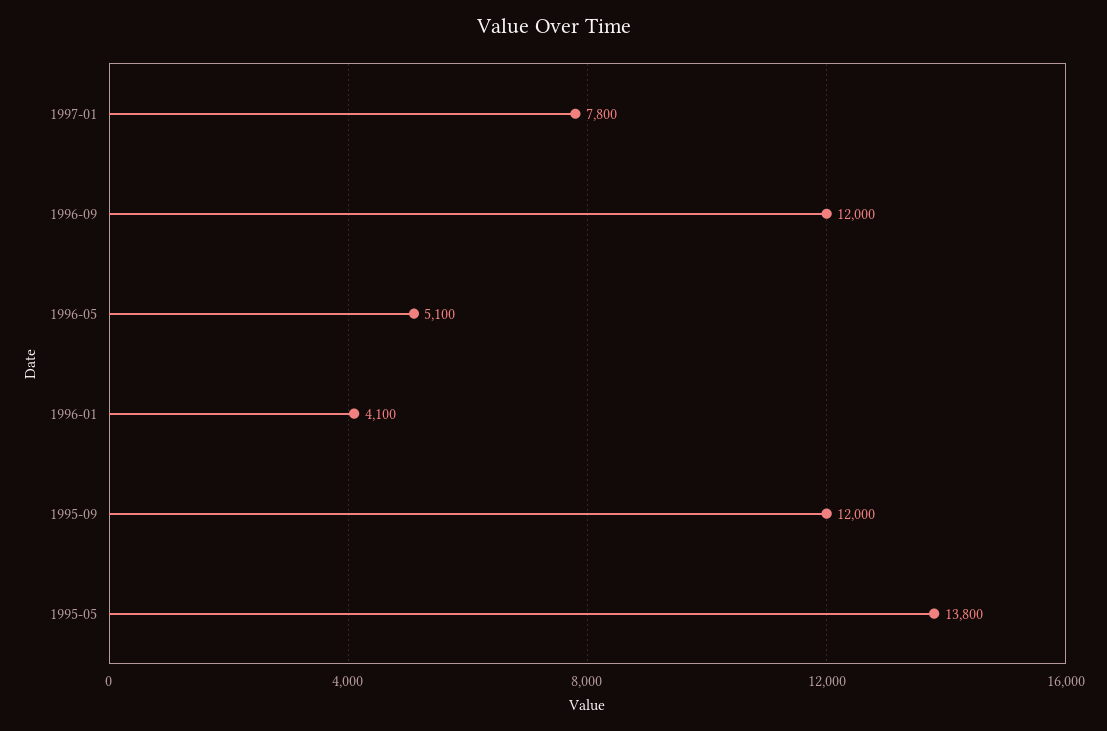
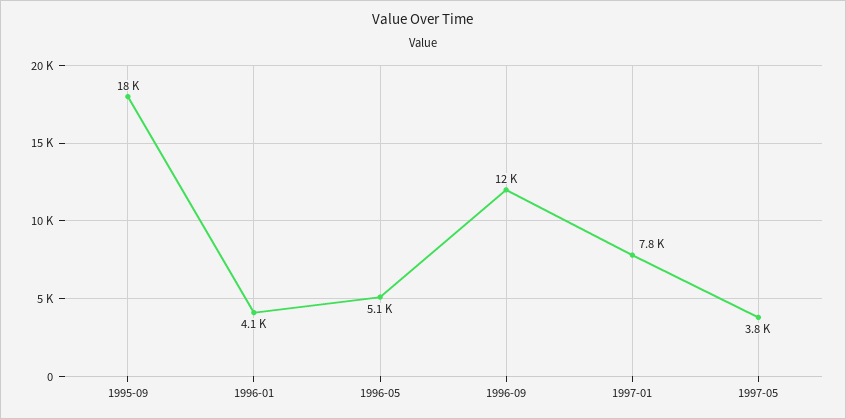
1995-09: 12000 -> 18000
1995-05: 13800 -> none
1997-05: none -> 3800

